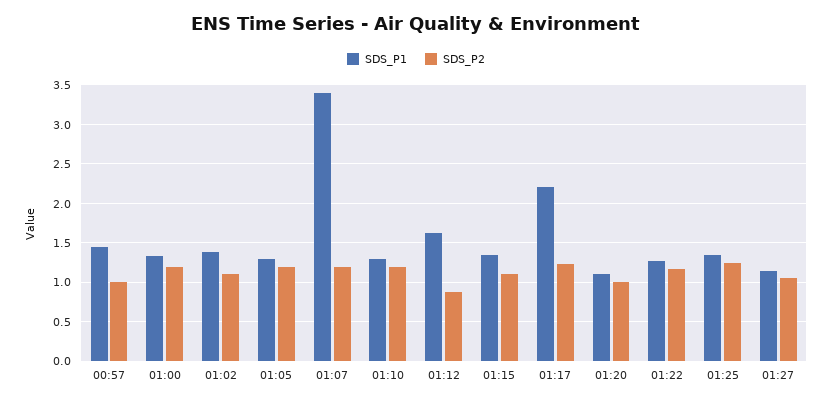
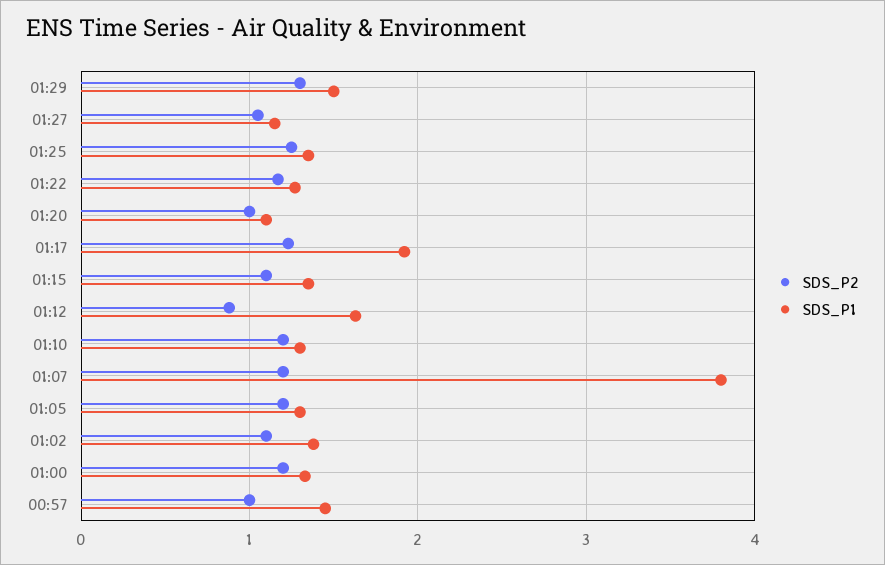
SDS_P1, 01:07: 3.4 -> 3.8
SDS_P1, 01:17: 2.2 -> 1.9
SDS_P2, 01:29: none -> 1.3
SDS_P1, 01:29: none -> 1.5

